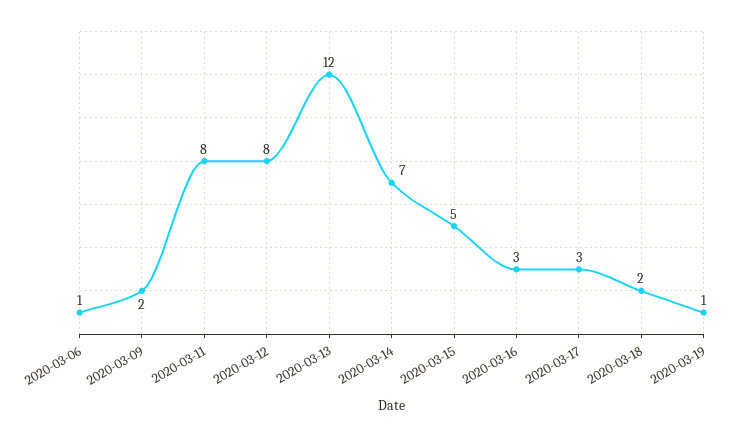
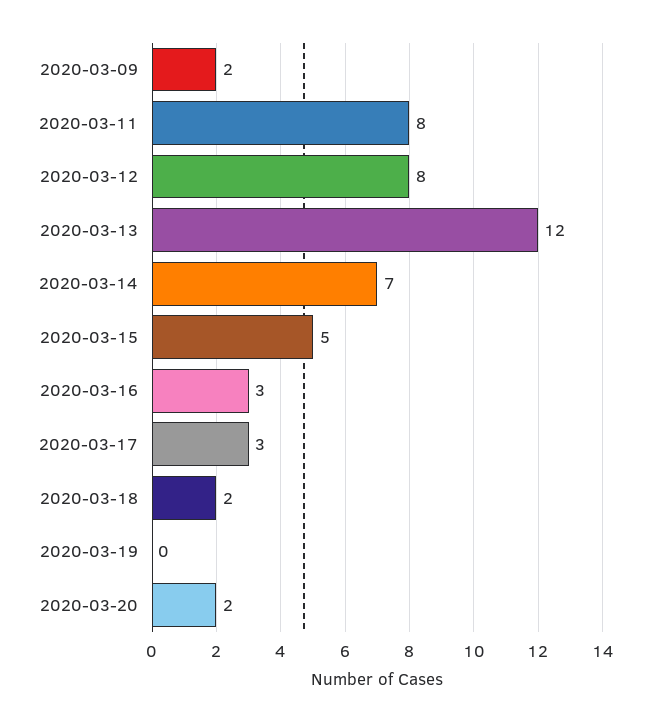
2020-03-06: 1 -> none
2020-03-19: 1 -> 0
2020-03-20: none -> 2

